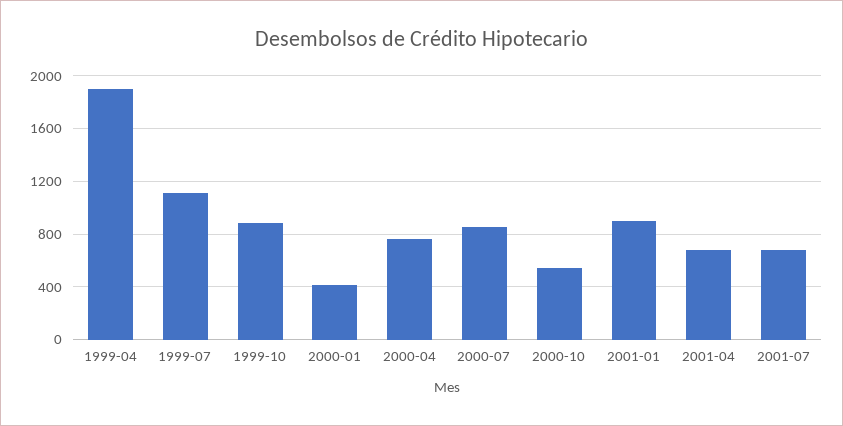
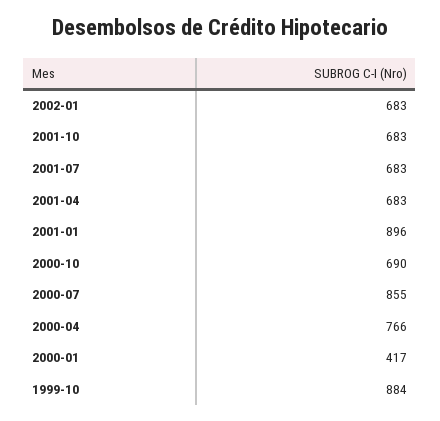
1999-04: 1900 -> none
1999-07: 1100 -> none
2000-10: 550 -> 690
2002-01: none -> 683
2001-10: none -> 683

